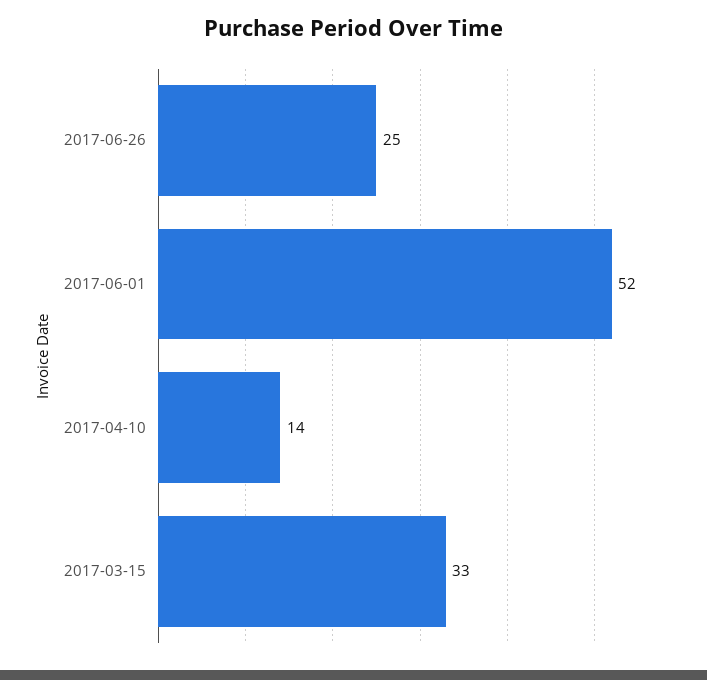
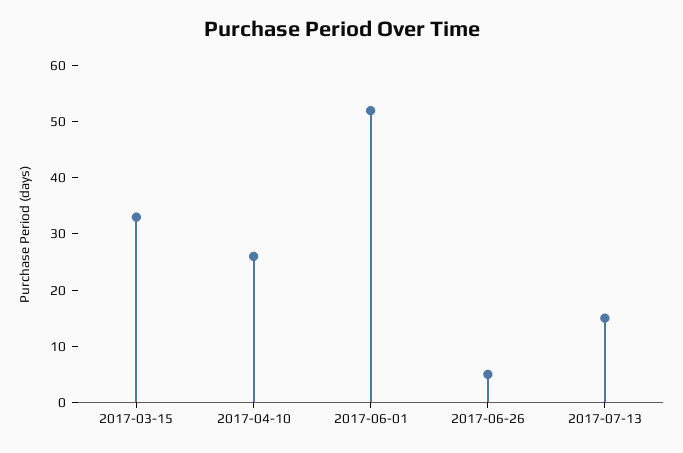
2017-06-26: 25 -> 5
2017-04-10: 14 -> 25
2017-07-13: none -> 15

